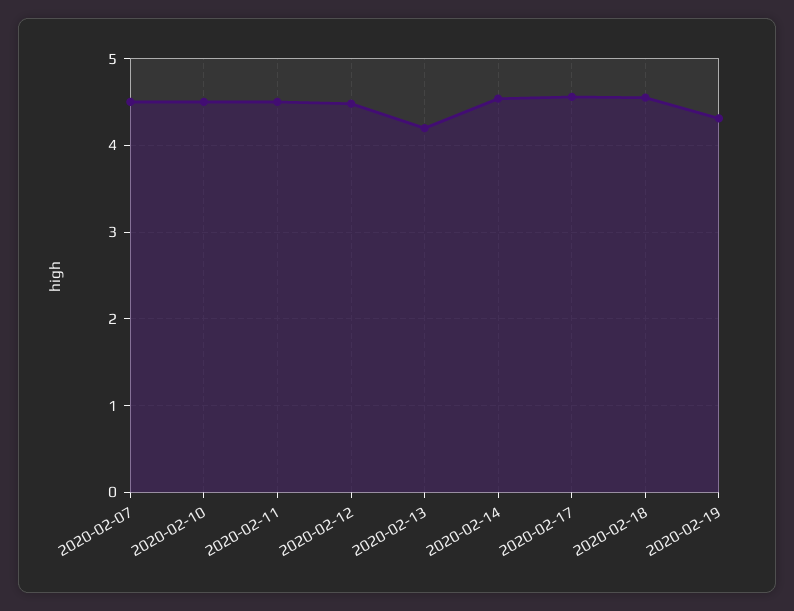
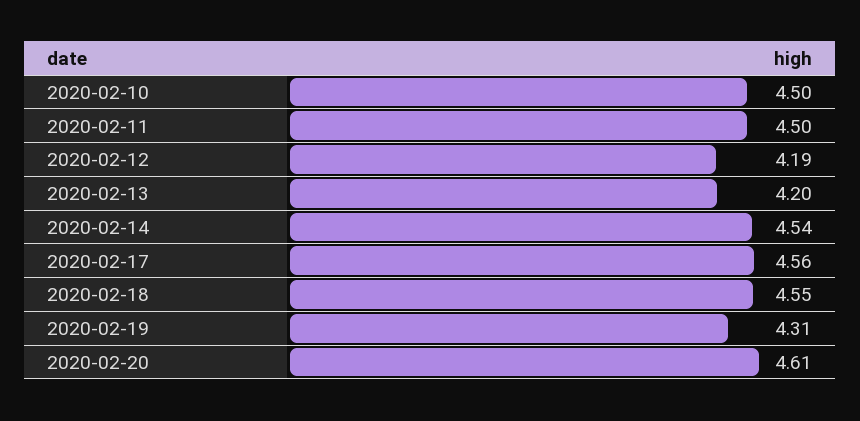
2020-02-07: 4.5 -> none
2020-02-12: 4.5 -> 4.19
2020-02-20: none -> 4.61

